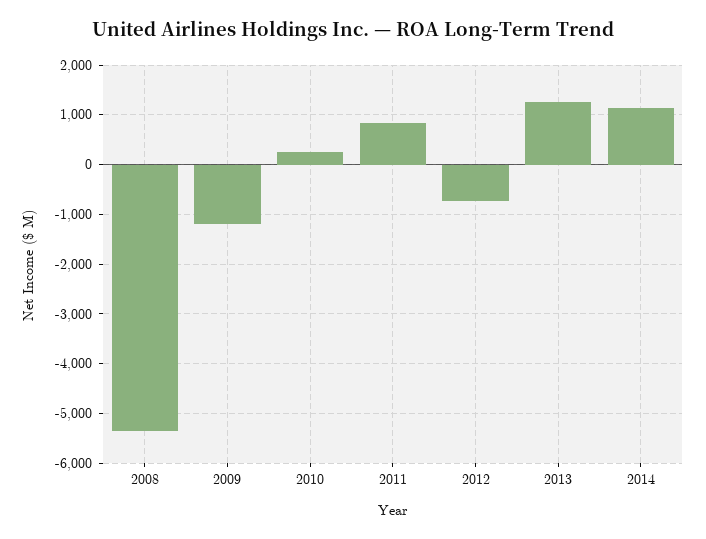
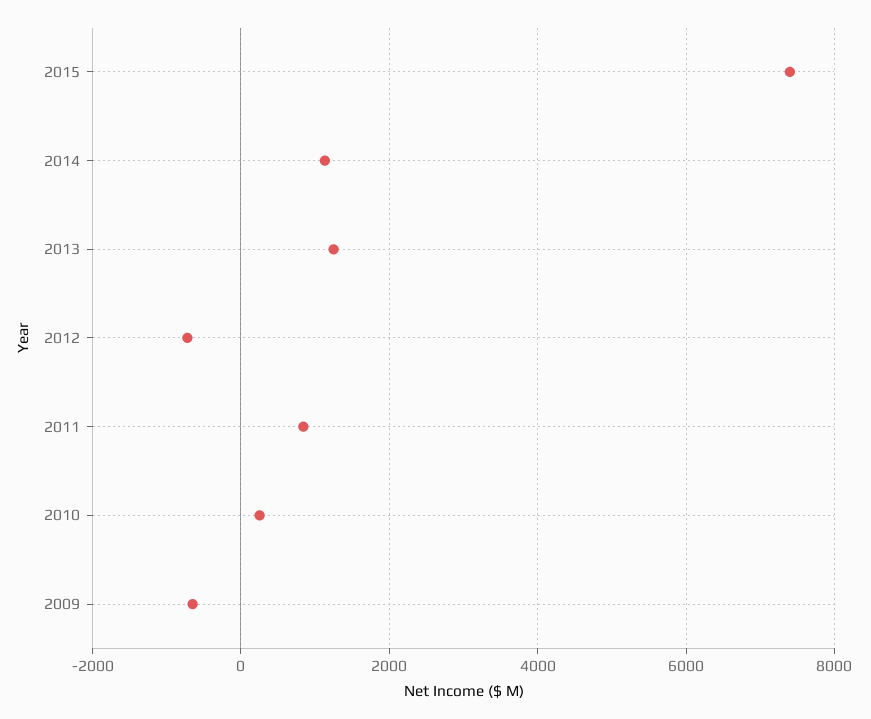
2008: -5400 -> none
2009: -1200 -> -600
2015: none -> 7400

